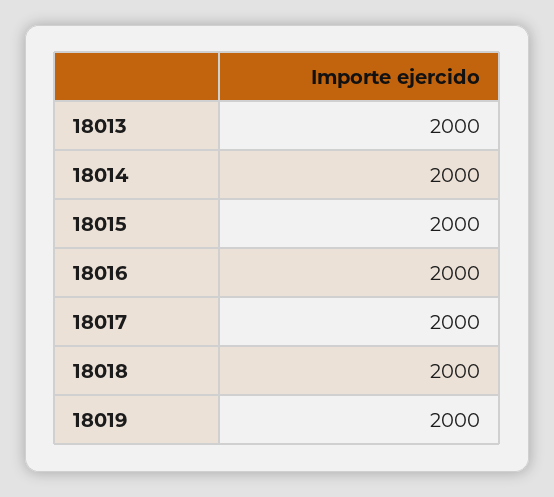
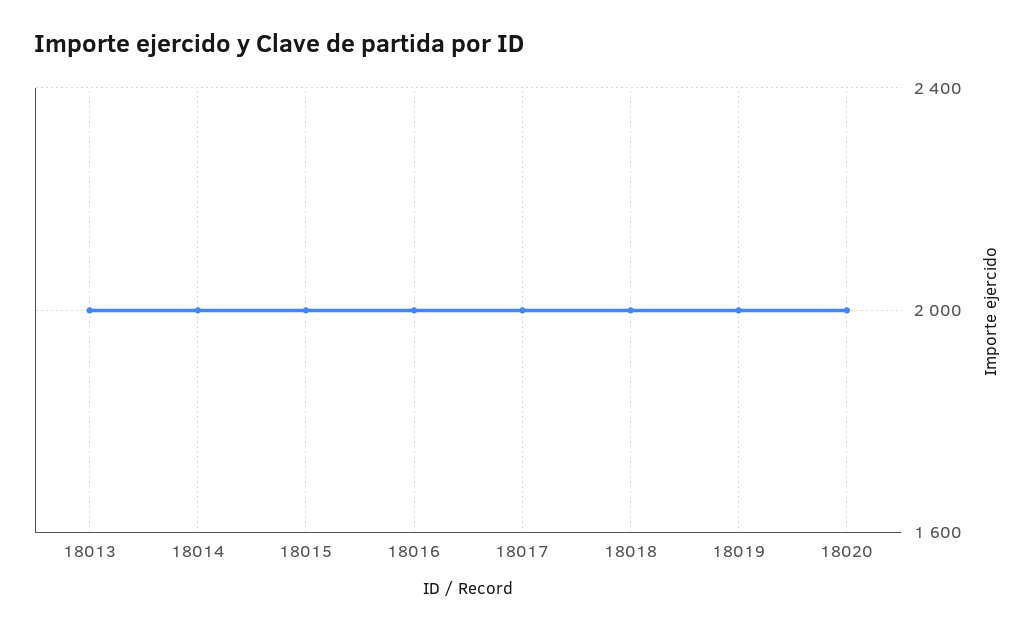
18020: none -> 2000

